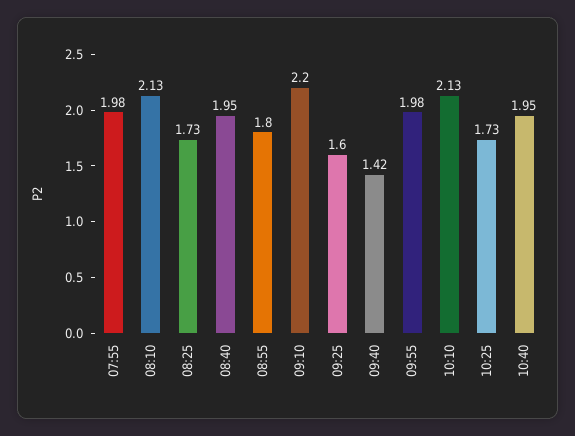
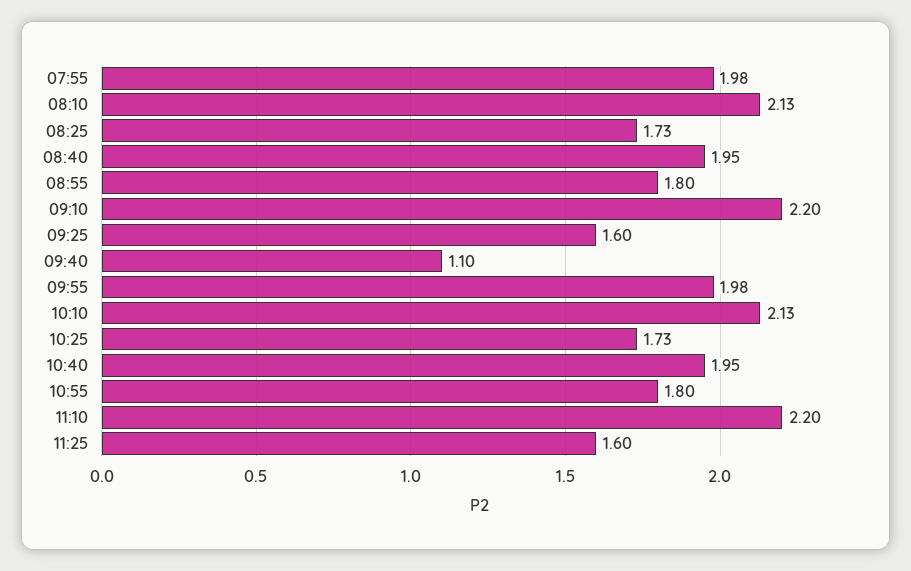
09:40: 1.42 -> 1.1
10:55: none -> 1.8
11:10: none -> 2.2
11:25: none -> 1.6

